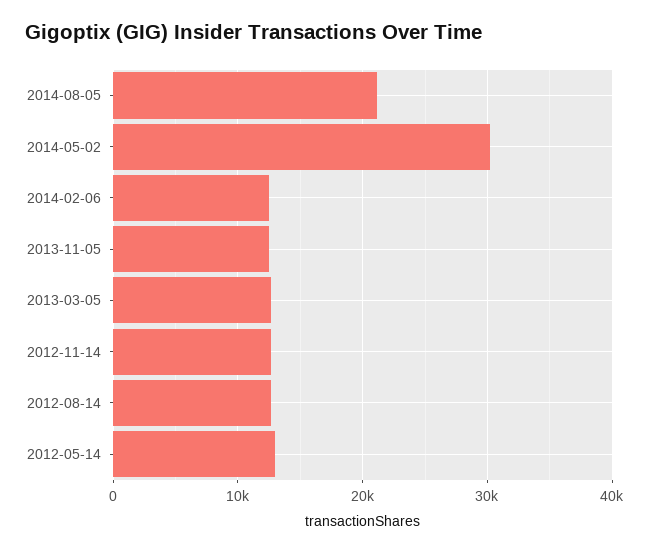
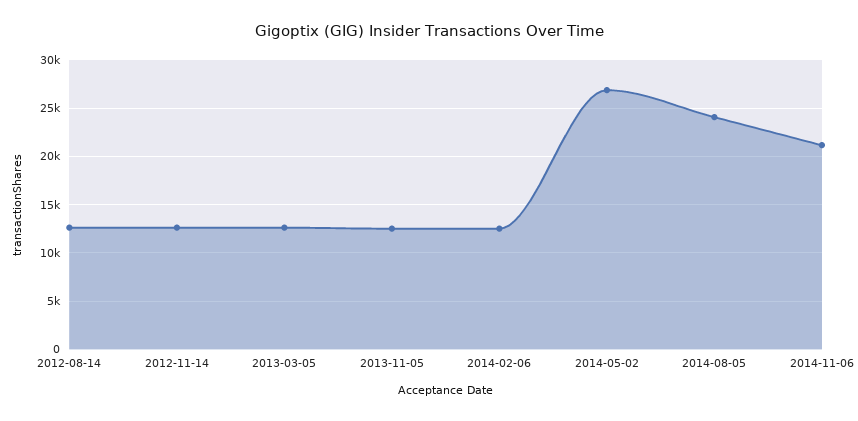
2014-08-05: 21000 -> 24000
2014-05-02: 30000 -> 27000
2012-05-14: 13000 -> none
2014-11-06: none -> 21000

